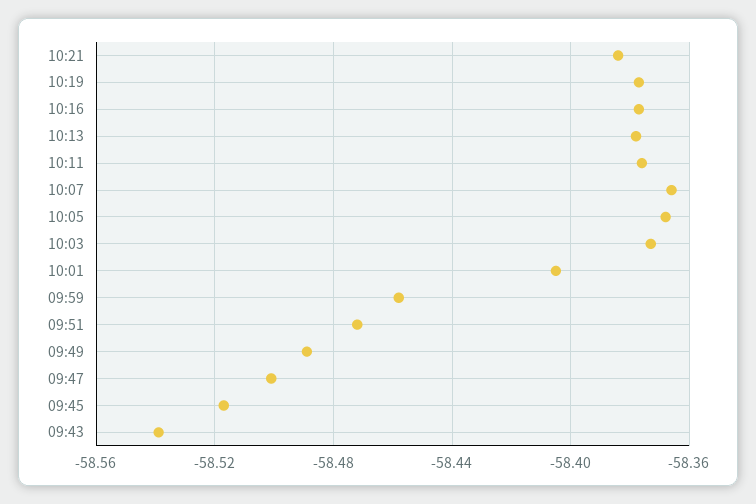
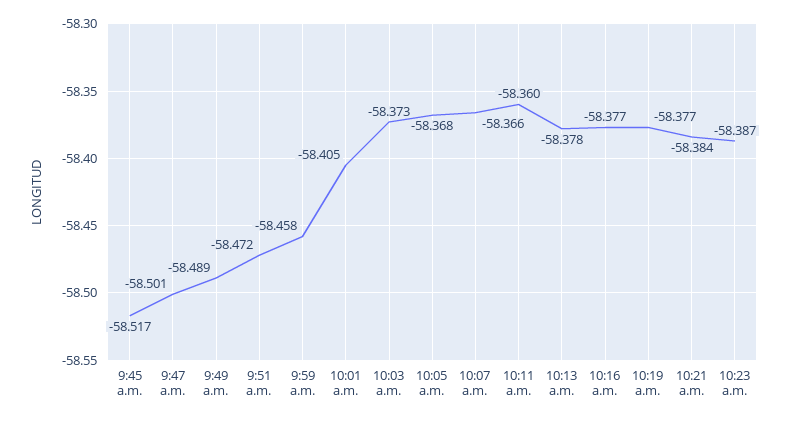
10:11: -58.375 -> -58.36
09:43: -58.54 -> none
10:23 a.m.: none -> -58.387

